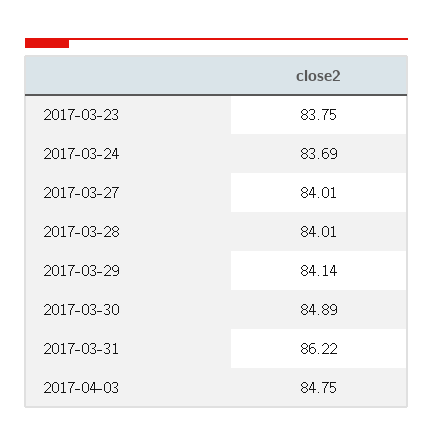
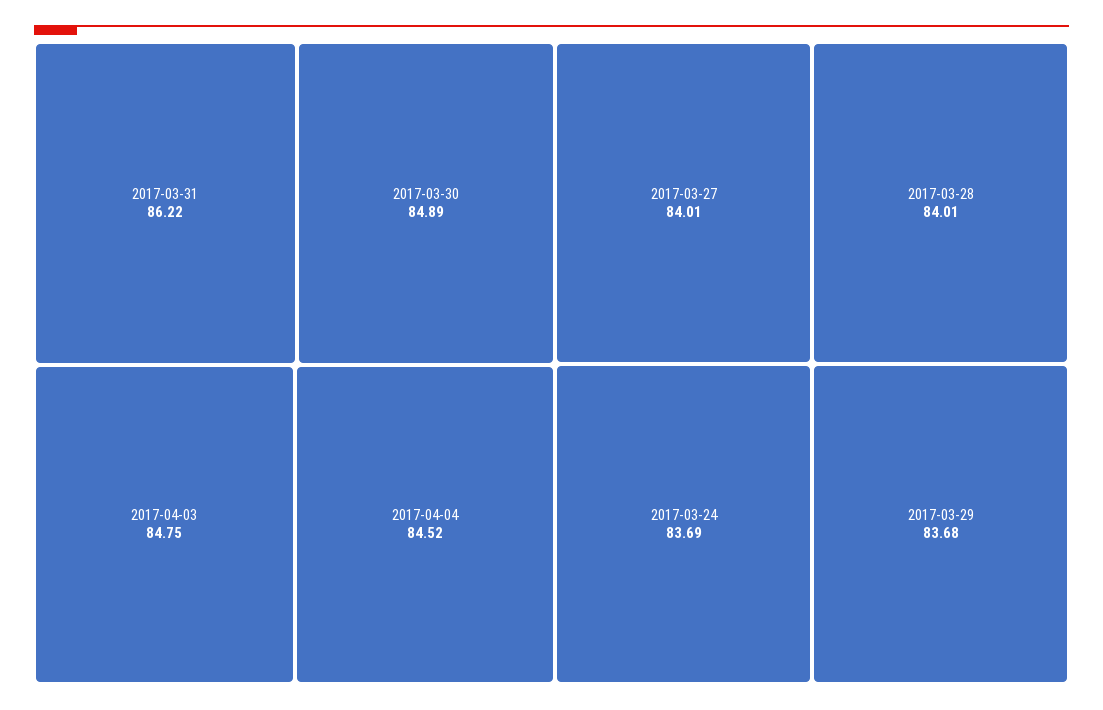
2017-03-23: 83.75 -> none
2017-03-29: 84.14 -> 83.68
2017-04-04: none -> 84.52

